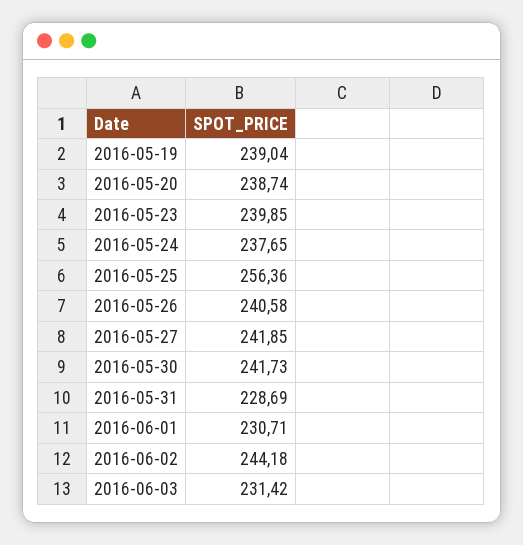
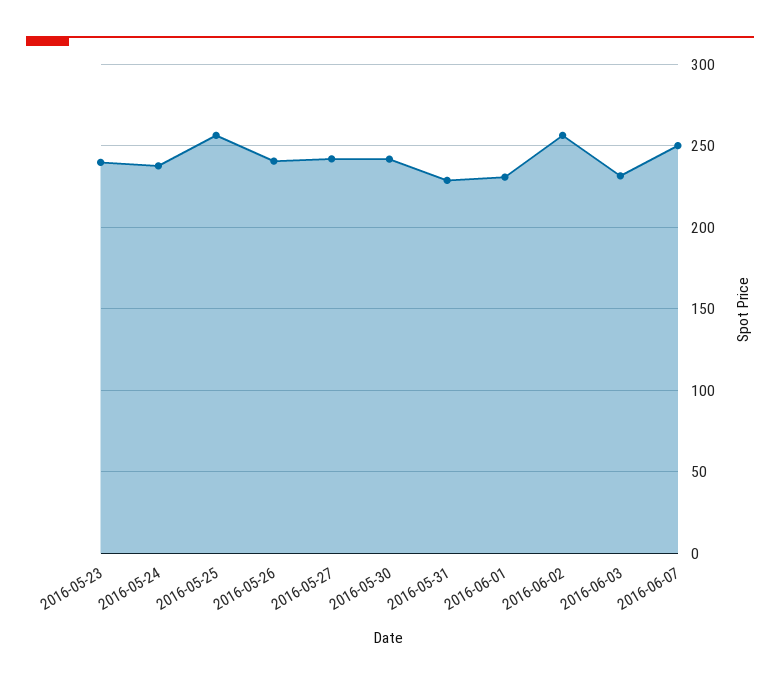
2016-05-19: 239.04 -> none
2016-05-20: 238.74 -> none
2016-06-02: 244.18 -> 255
2016-06-07: none -> 250

